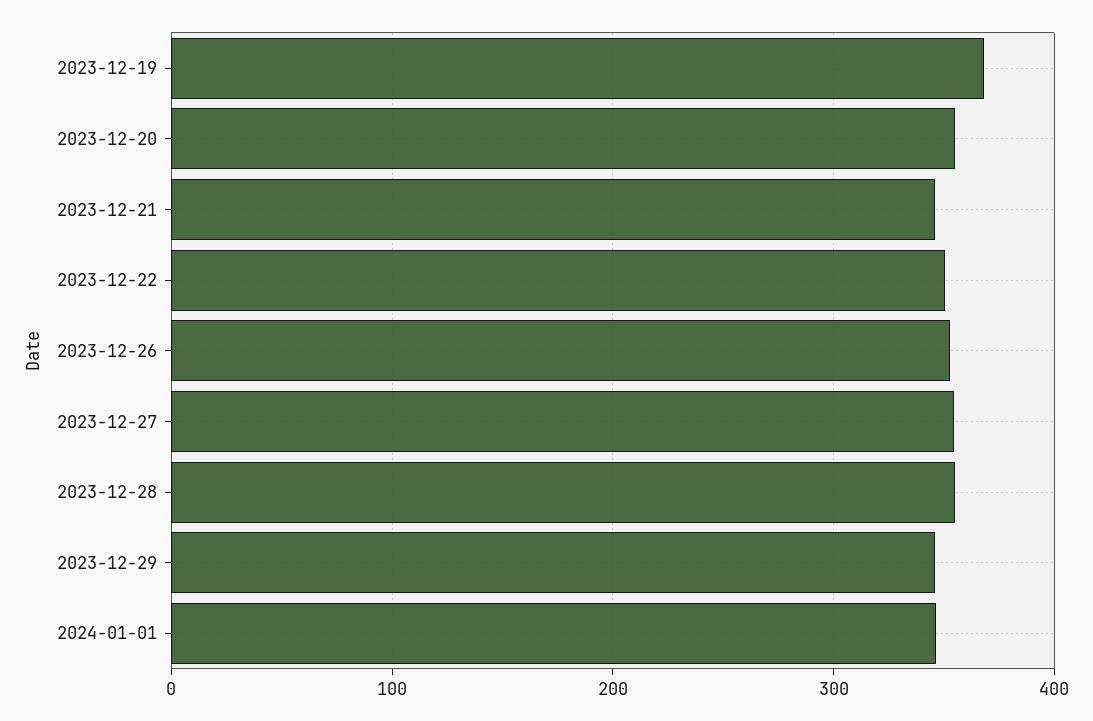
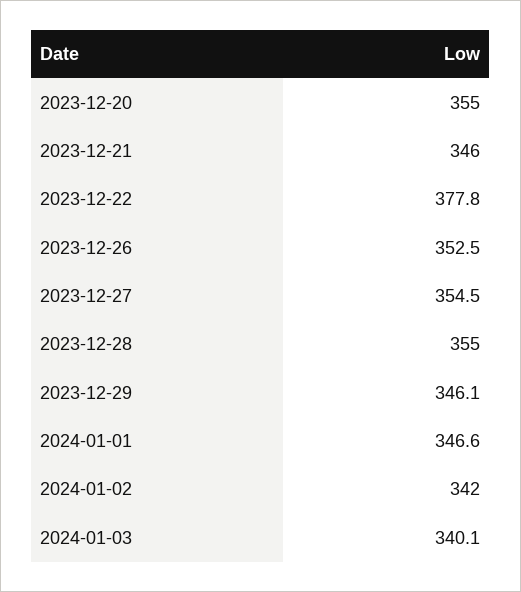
2023-12-19: 370 -> none
2023-12-22: 350 -> 377.8
2024-01-02: none -> 342
2024-01-03: none -> 340.1

